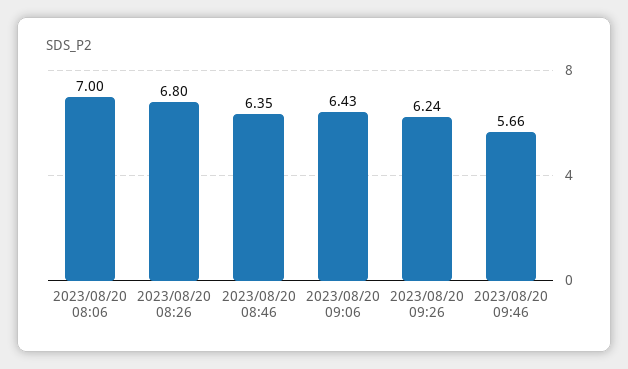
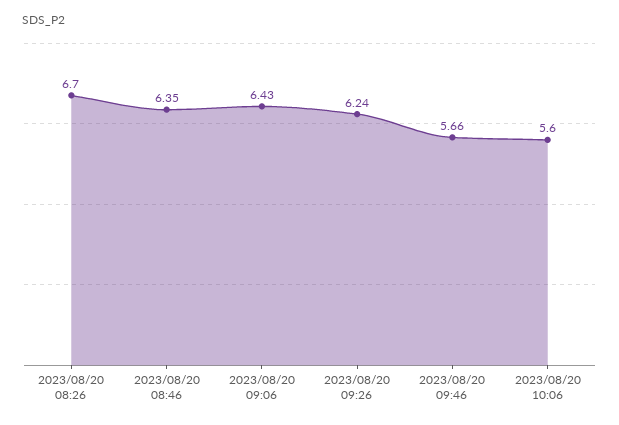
2023/08/20 08:06: 7 -> none
2023/08/20 08:26: 6.8 -> 6.7
2023/08/20 10:06: none -> 5.6

